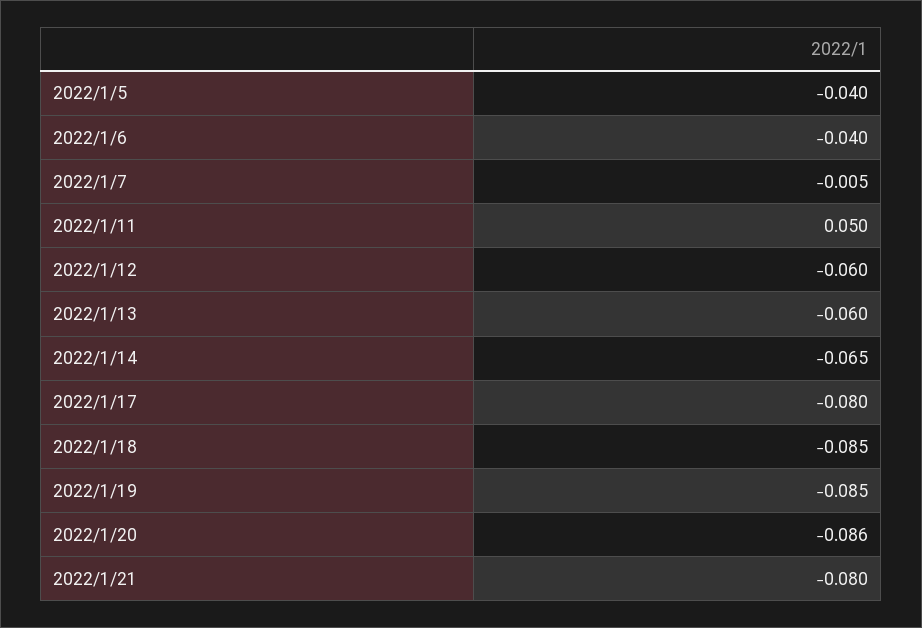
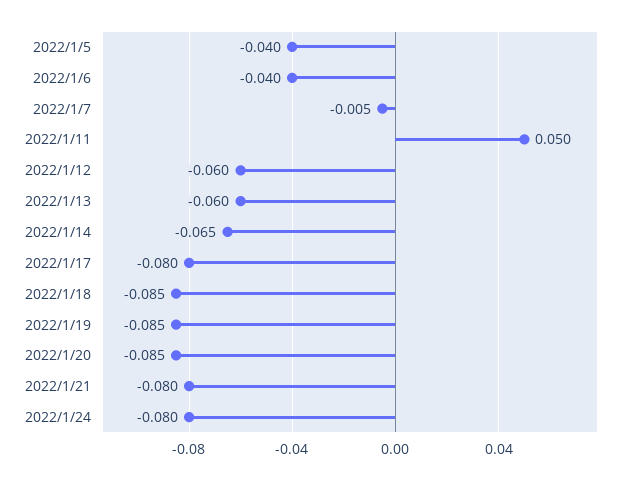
2022/1/20: -0.086 -> -0.085
2022/1/24: none -> -0.08

